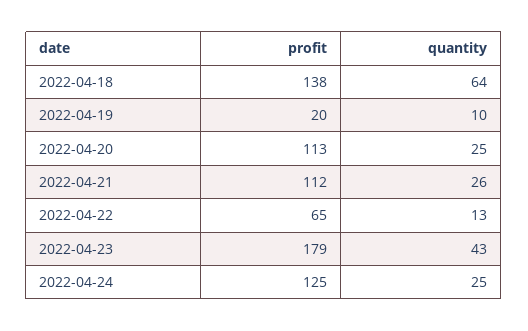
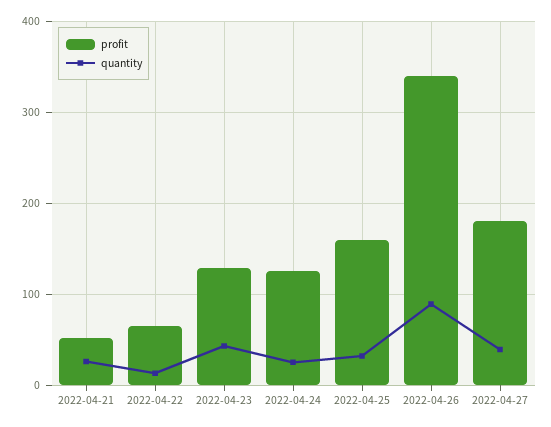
profit, 2022-04-18: 138 -> none
quantity, 2022-04-18: 64 -> none
profit, 2022-04-19: 20 -> none
quantity, 2022-04-19: 10 -> none
profit, 2022-04-20: 113 -> none
quantity, 2022-04-20: 25 -> none
profit, 2022-04-21: 112 -> 50
profit, 2022-04-23: 179 -> 130
profit, 2022-04-25: none -> 160
quantity, 2022-04-25: none -> 30
profit, 2022-04-26: none -> 340
quantity, 2022-04-26: none -> 90
profit, 2022-04-27: none -> 180
quantity, 2022-04-27: none -> 40

